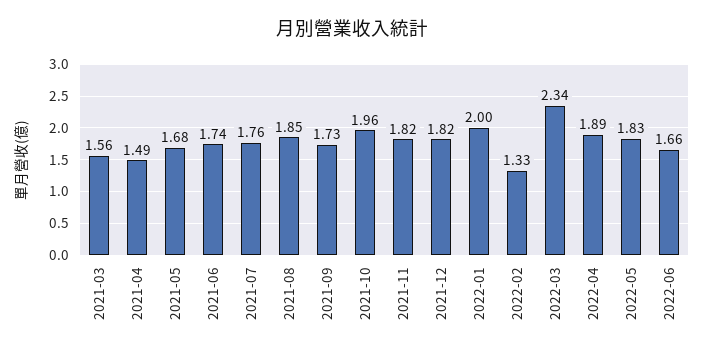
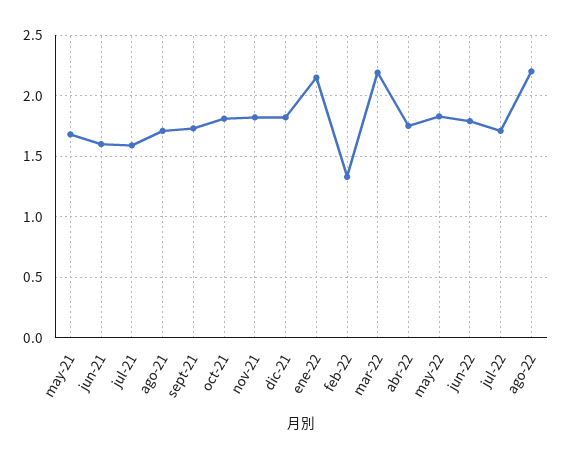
2021-03: 1.56 -> none
2021-04: 1.49 -> none
2021-06: 1.74 -> 1.6
2021-07: 1.76 -> 1.6
2021-08: 1.85 -> 1.7
2021-10: 1.96 -> 1.8
2022-01: 2 -> 2.15
2022-03: 2.34 -> 2.2
2022-04: 1.89 -> 1.75
2022-06: 1.66 -> 1.8
jul-22: none -> 1.7
ago-22: none -> 2.2

